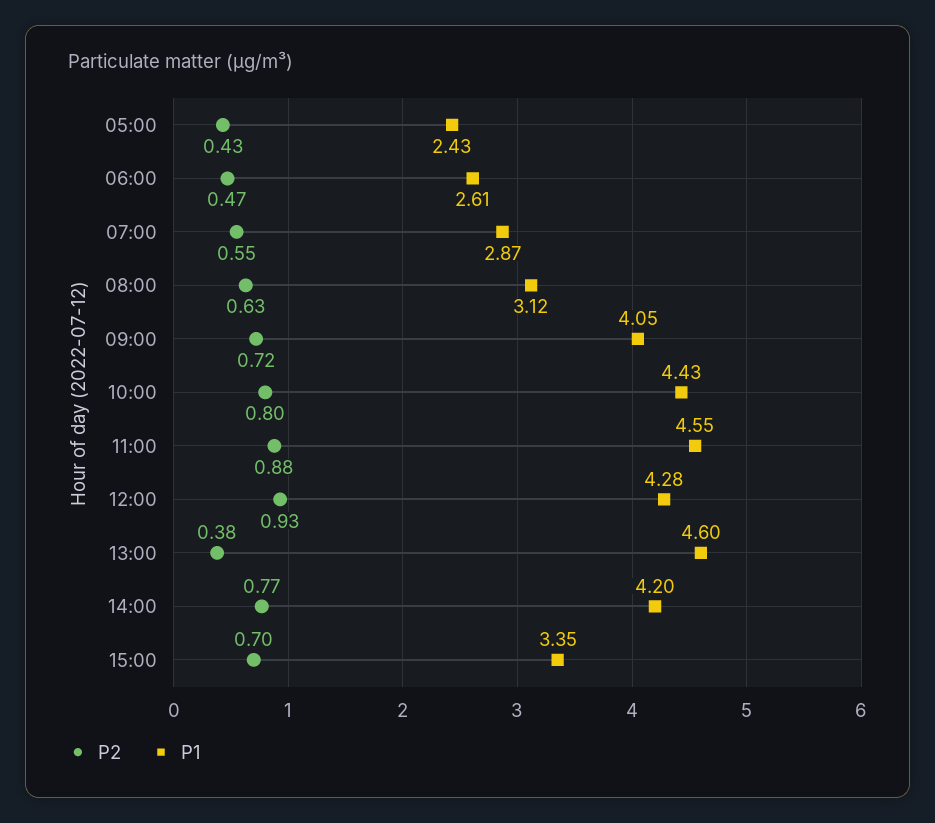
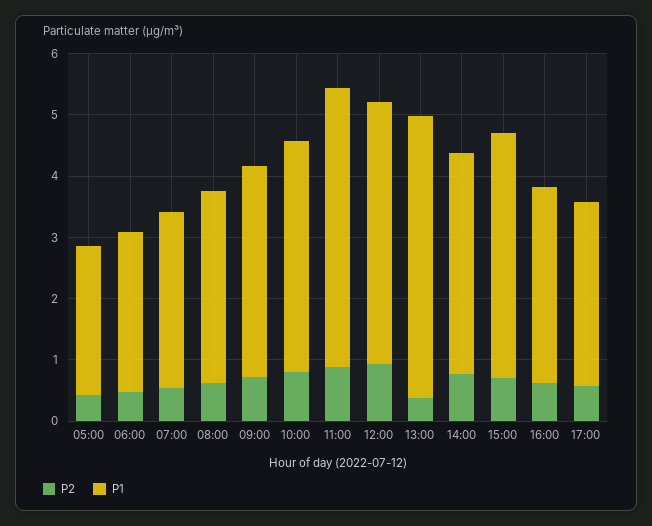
P1, 09:00: 4.05 -> 3.4
P1, 10:00: 4.43 -> 3.8
P1, 14:00: 4.2 -> 3.6
P1, 15:00: 3.35 -> 4
P2, 16:00: none -> 0.6
P1, 16:00: none -> 3.2
P2, 17:00: none -> 0.6
P1, 17:00: none -> 3

